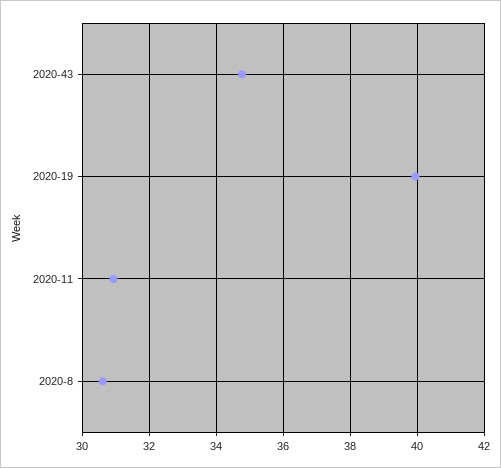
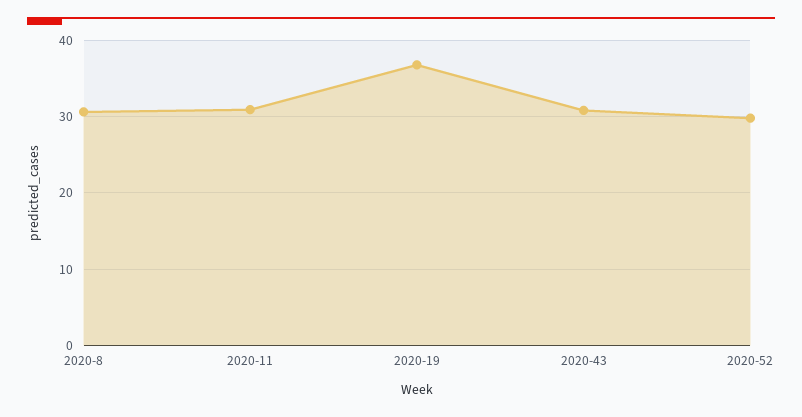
2020-43: 34.8 -> 31
2020-19: 40 -> 37
2020-52: none -> 30

